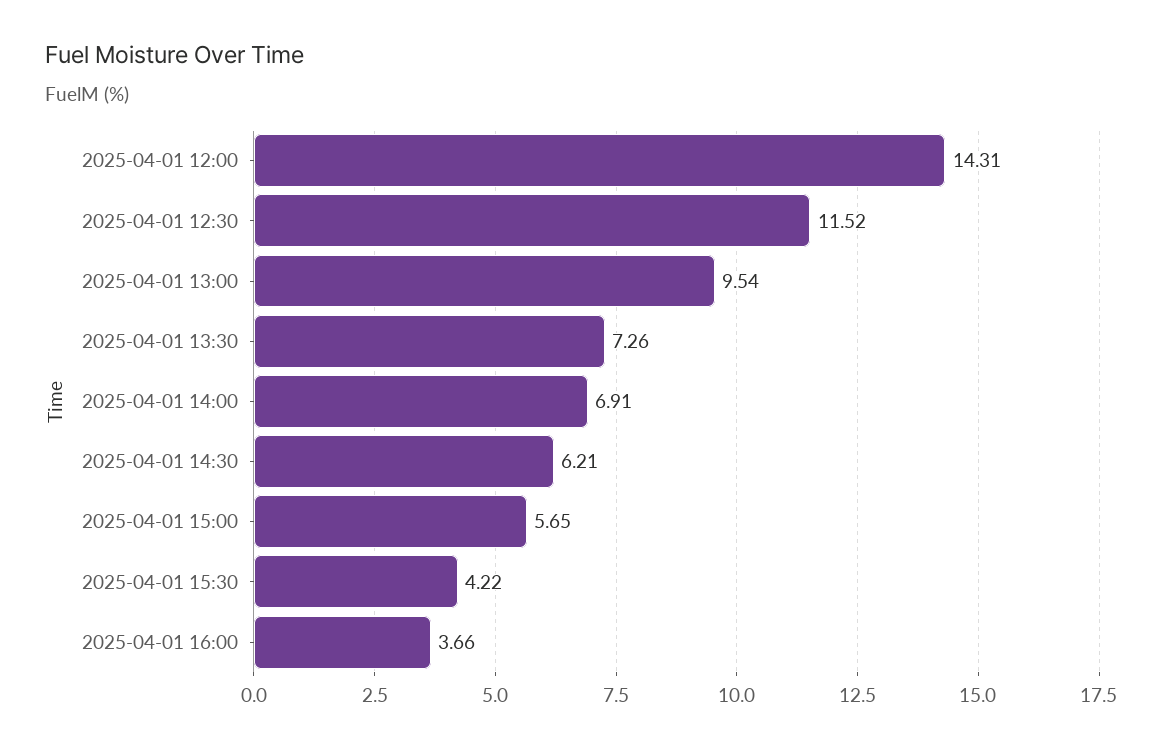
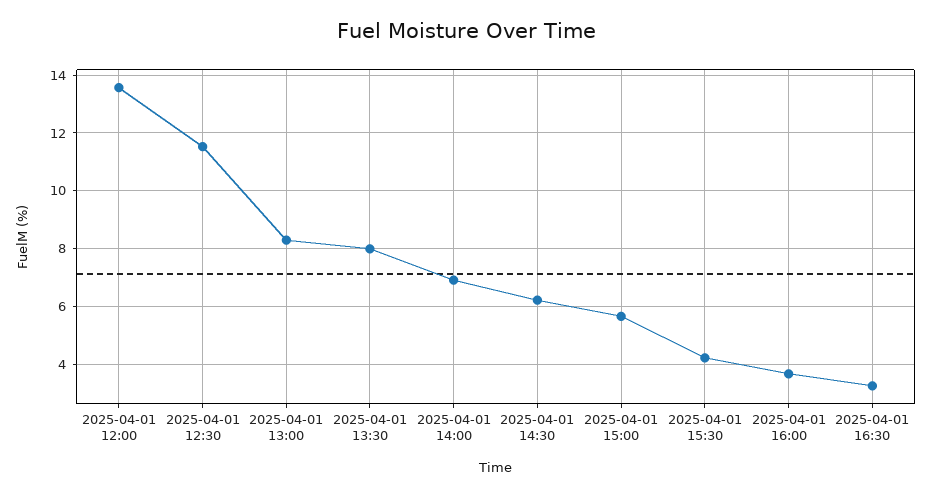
2025-04-01 12:00: 14.31 -> 13.5
2025-04-01 13:00: 9.54 -> 8.25
2025-04-01 13:30: 7.26 -> 8
2025-04-01 16:30: none -> 3.25

